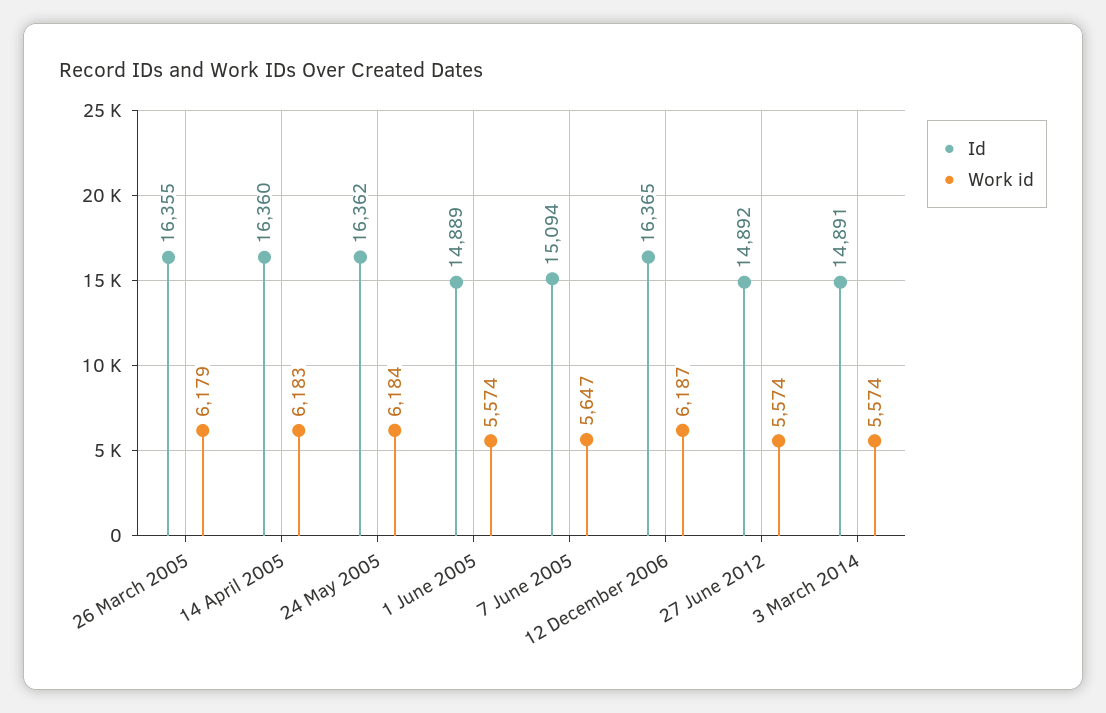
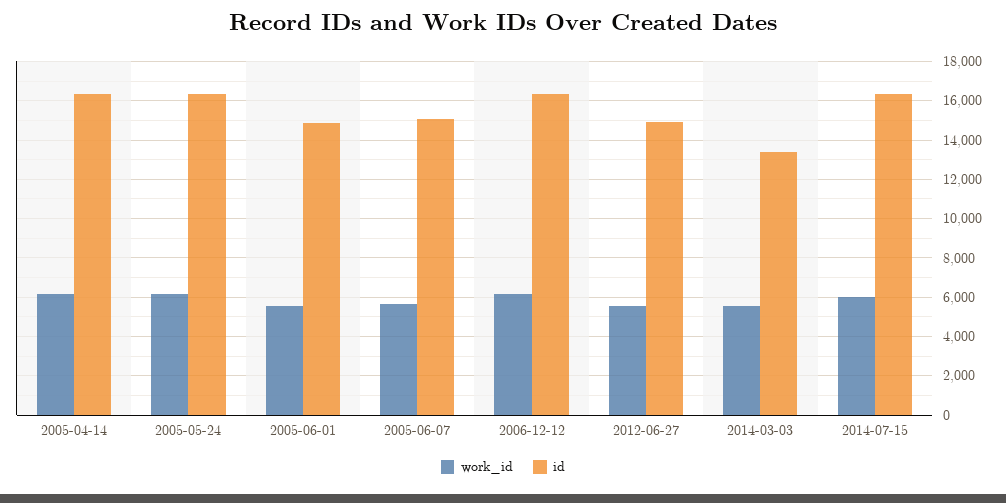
Id, 26 March 2005: 16355 -> none
Work id, 26 March 2005: 6179 -> none
Id, 3 March 2014: 14891 -> 13500
Work id, 2014-07-15: none -> 6000
Id, 2014-07-15: none -> 16500

